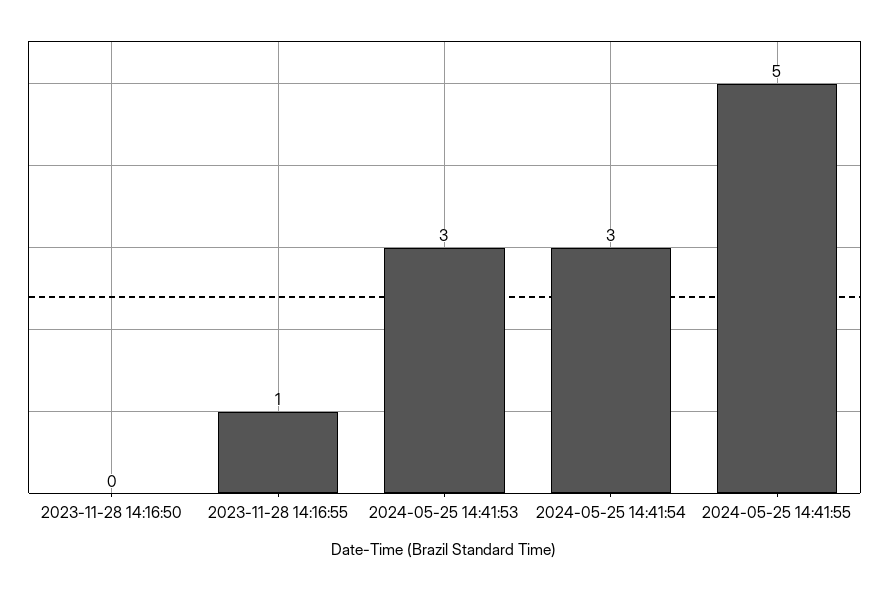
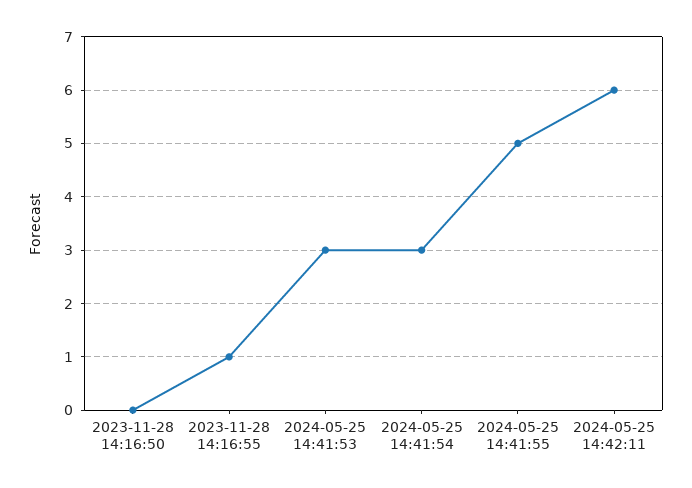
2024-05-25 14:42:11: none -> 6

